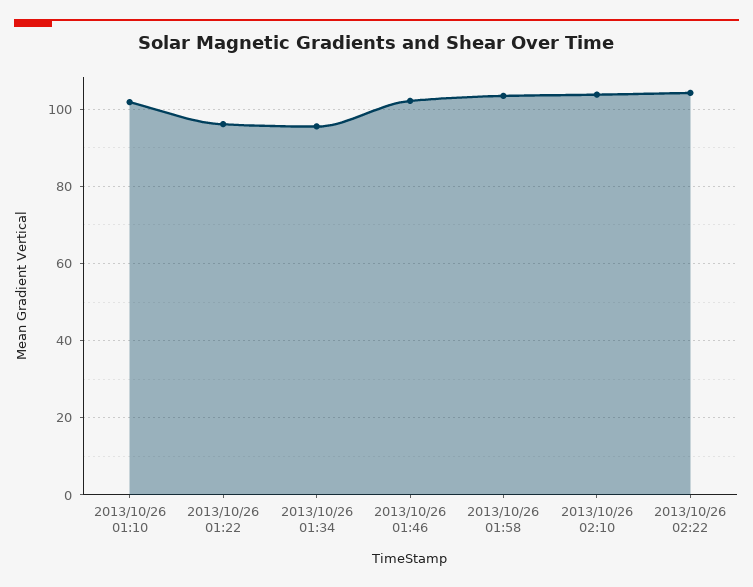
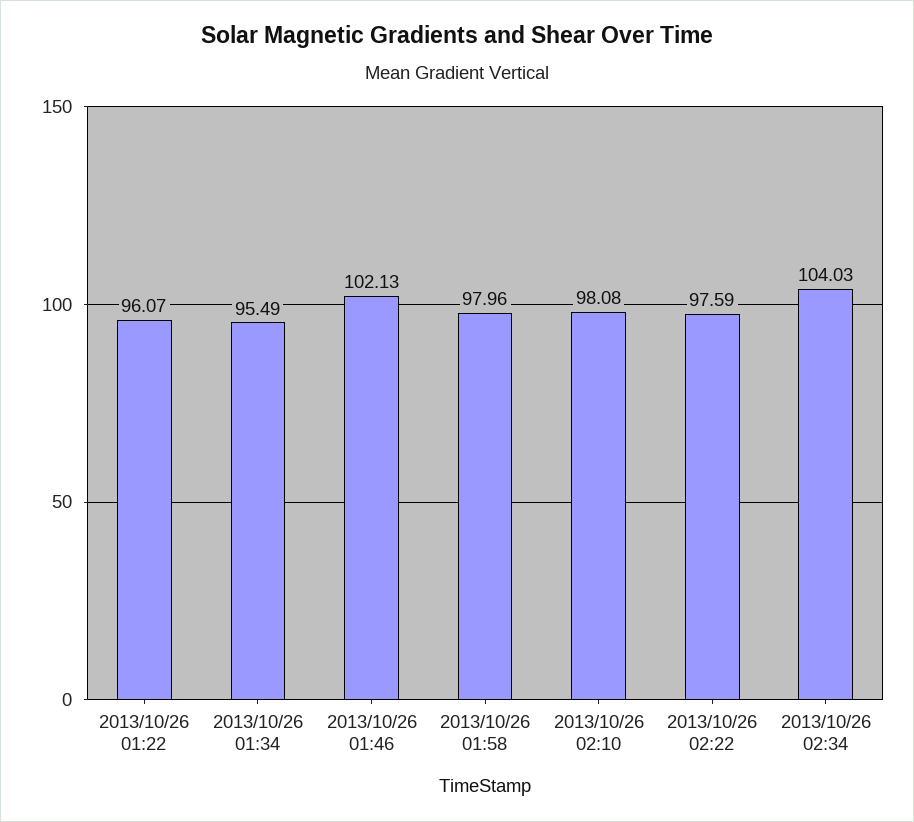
2013/10/26 01:10: 102 -> none
2013/10/26 01:58: 104 -> 97.96
2013/10/26 02:10: 104 -> 98.08
2013/10/26 02:22: 104 -> 97.59
2013/10/26 02:34: none -> 104.03

